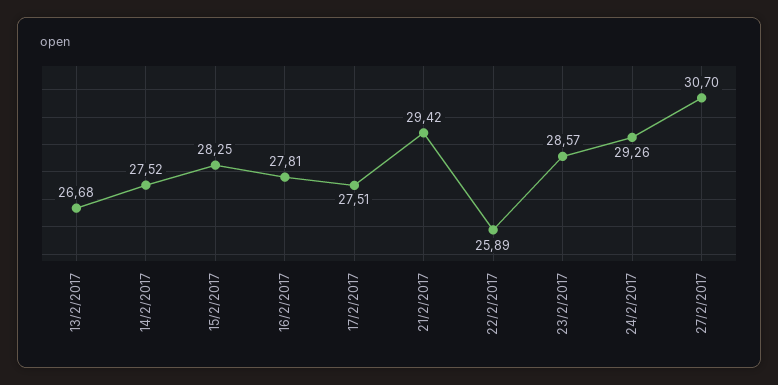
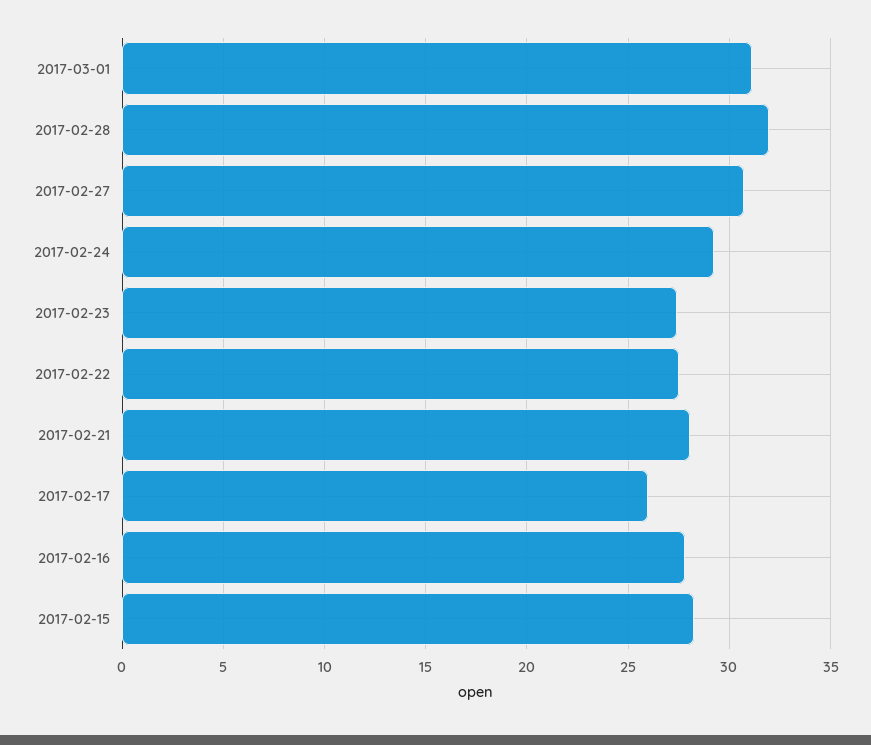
13/2/2017: 26.68 -> none
14/2/2017: 27.52 -> none
17/2/2017: 27.51 -> 26
21/2/2017: 29.42 -> 28
22/2/2017: 25.89 -> 27.5
23/2/2017: 28.57 -> 27.5
2017-03-01: none -> 31
2017-02-28: none -> 32

